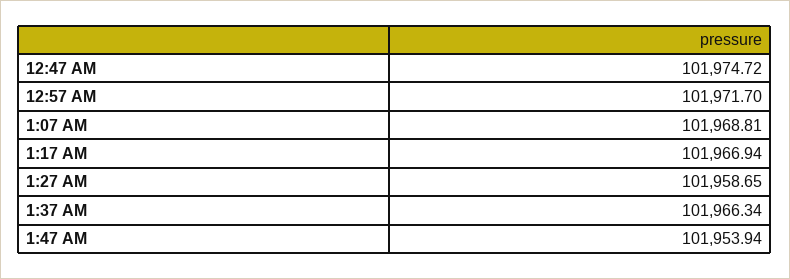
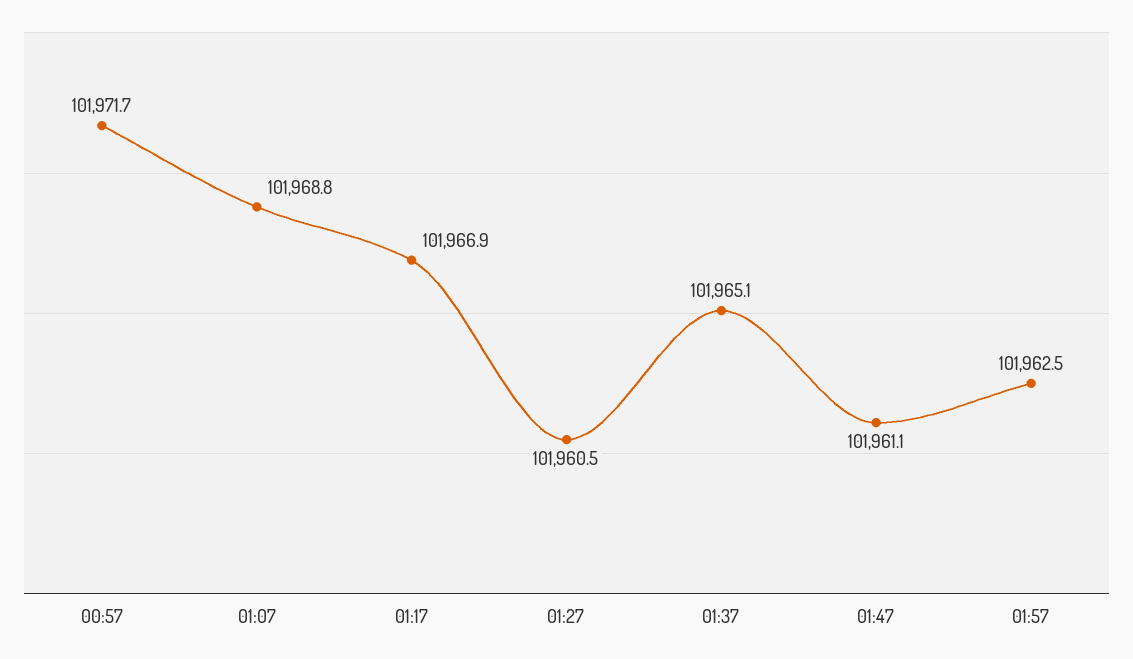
12:47 AM: 101974.72 -> none
1:27 AM: 101958.65 -> 101960.5
1:37 AM: 101966.34 -> 101965.1
1:47 AM: 101953.94 -> 101961.1
01:57: none -> 101962.5

